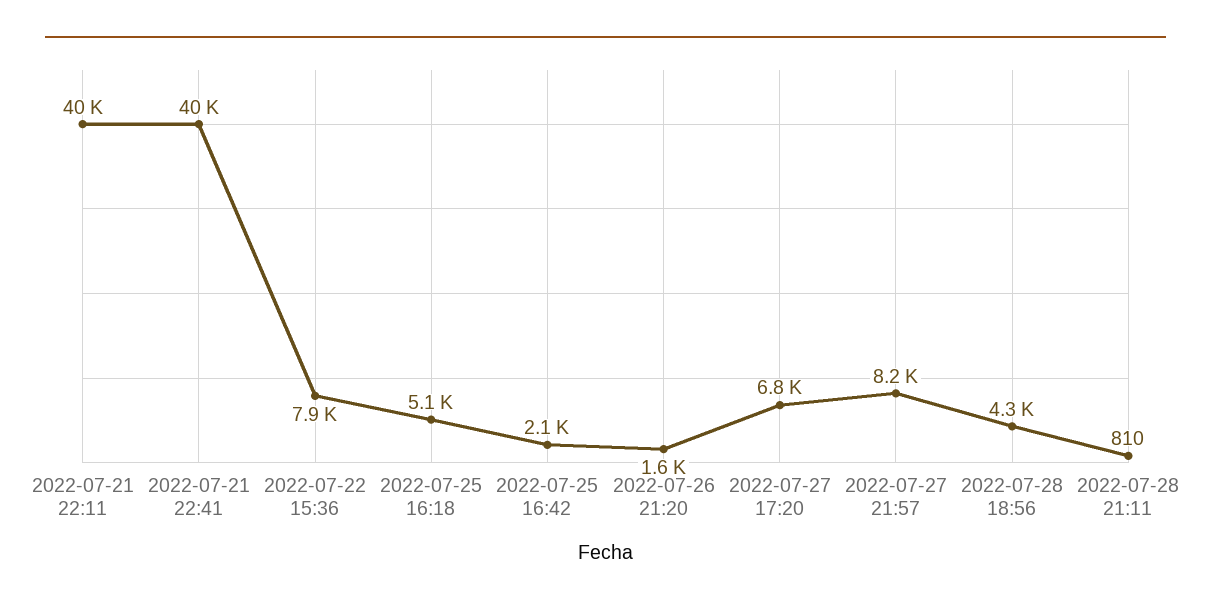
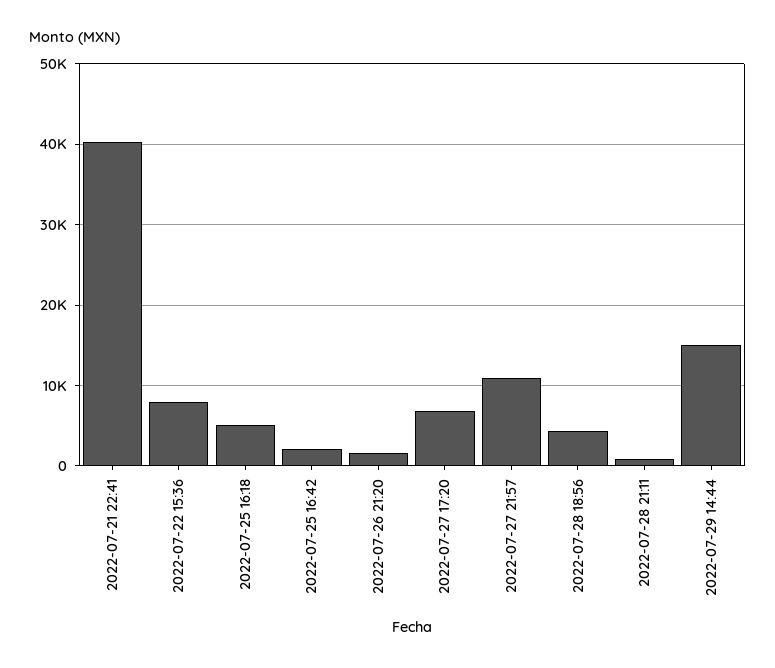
2022-07-21 22:11: 40000 -> none
2022-07-27 21:57: 8200 -> 11000
2022-07-29 14:44: none -> 15000

